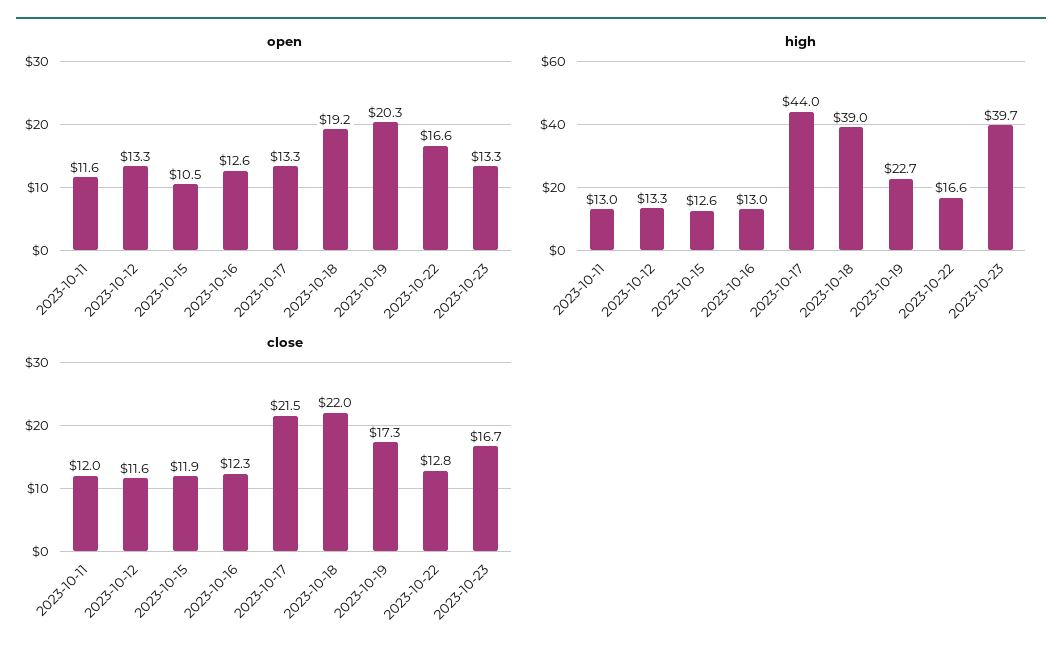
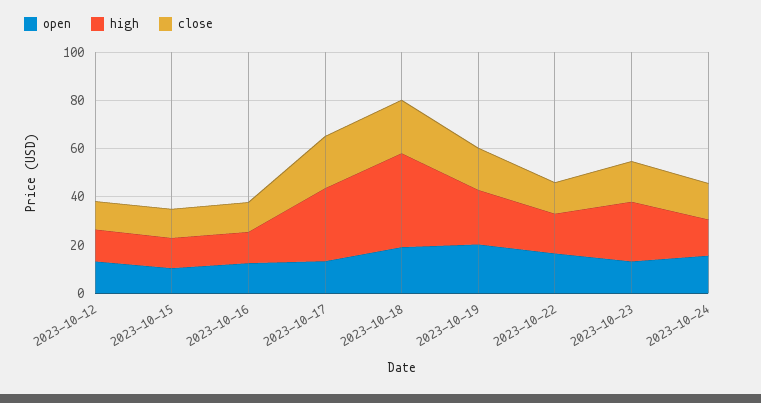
open, 2023-10-11: 11.6 -> none
high, 2023-10-11: 13 -> none
high, 2023-10-17: 44 -> 30
high, 2023-10-23: 39.7 -> 25
close, 2023-10-11: 12 -> none
open, 2023-10-24: none -> 15
high, 2023-10-24: none -> 15
close, 2023-10-24: none -> 15

